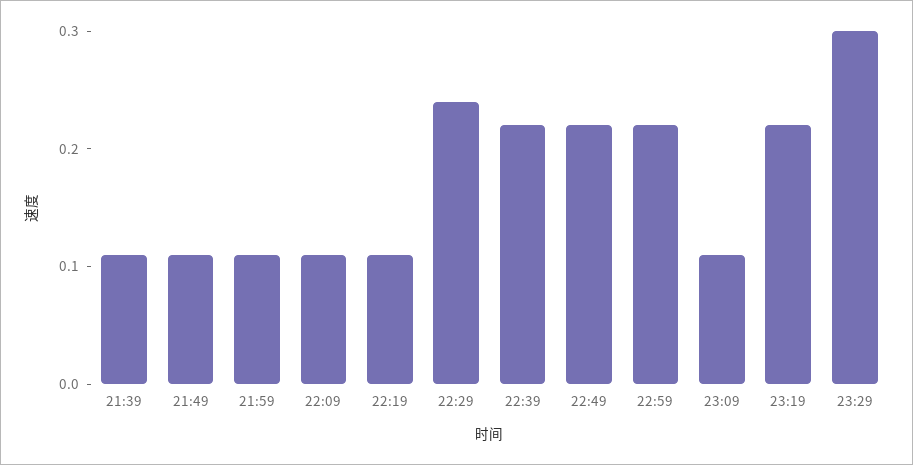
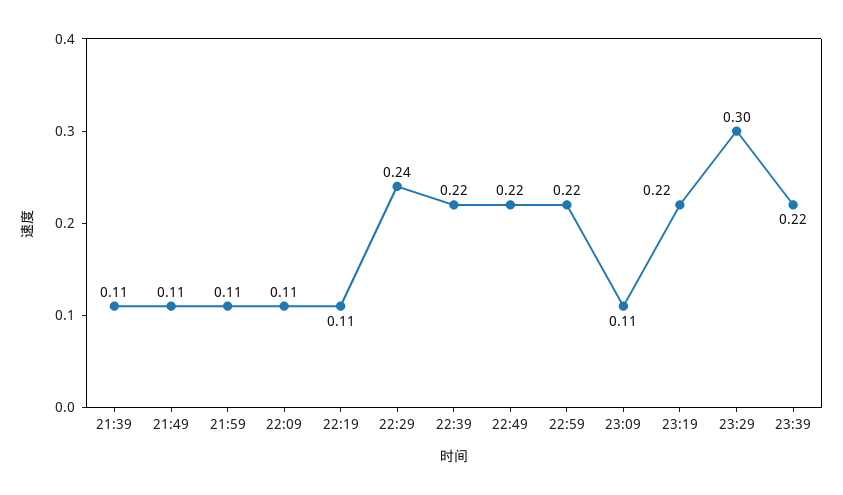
23:39: none -> 0.22

